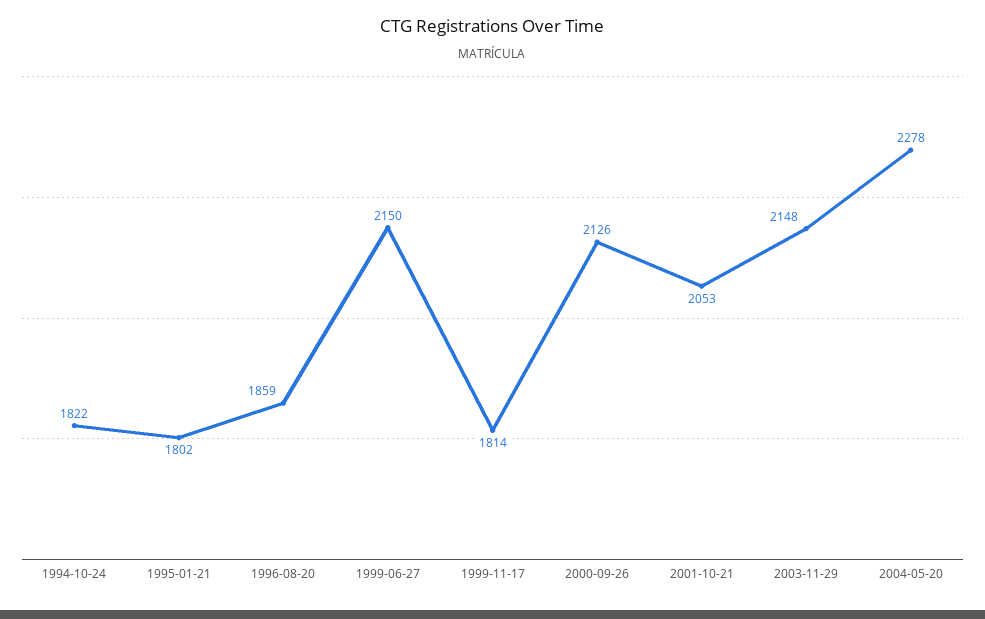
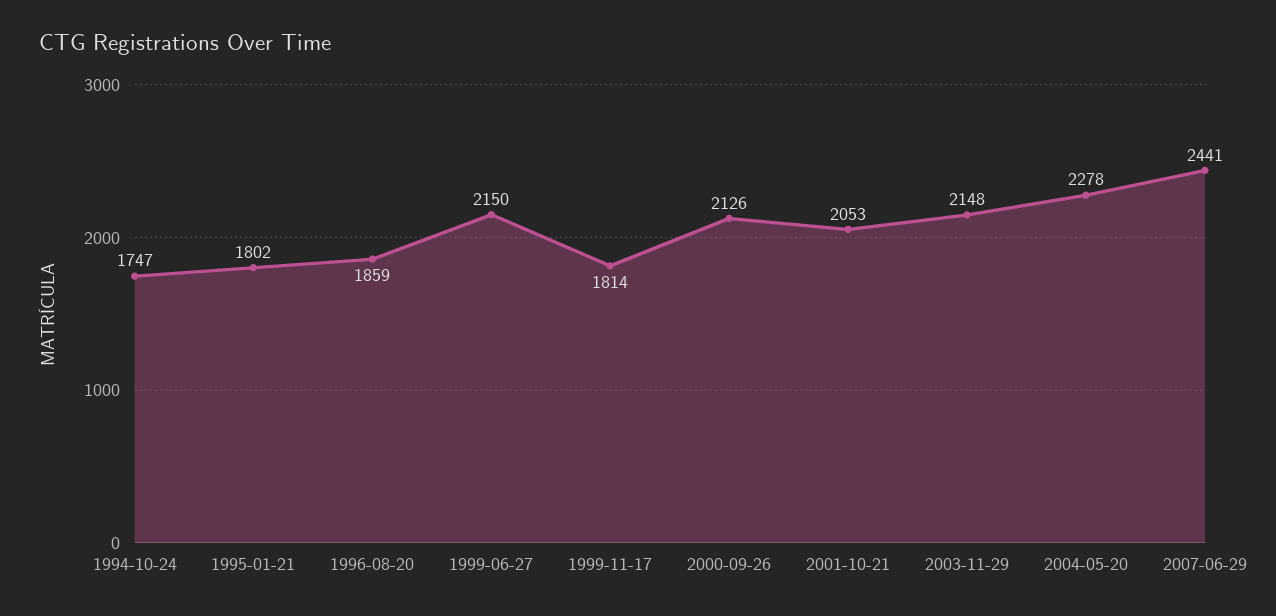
1994-10-24: 1822 -> 1747
2007-06-29: none -> 2441

